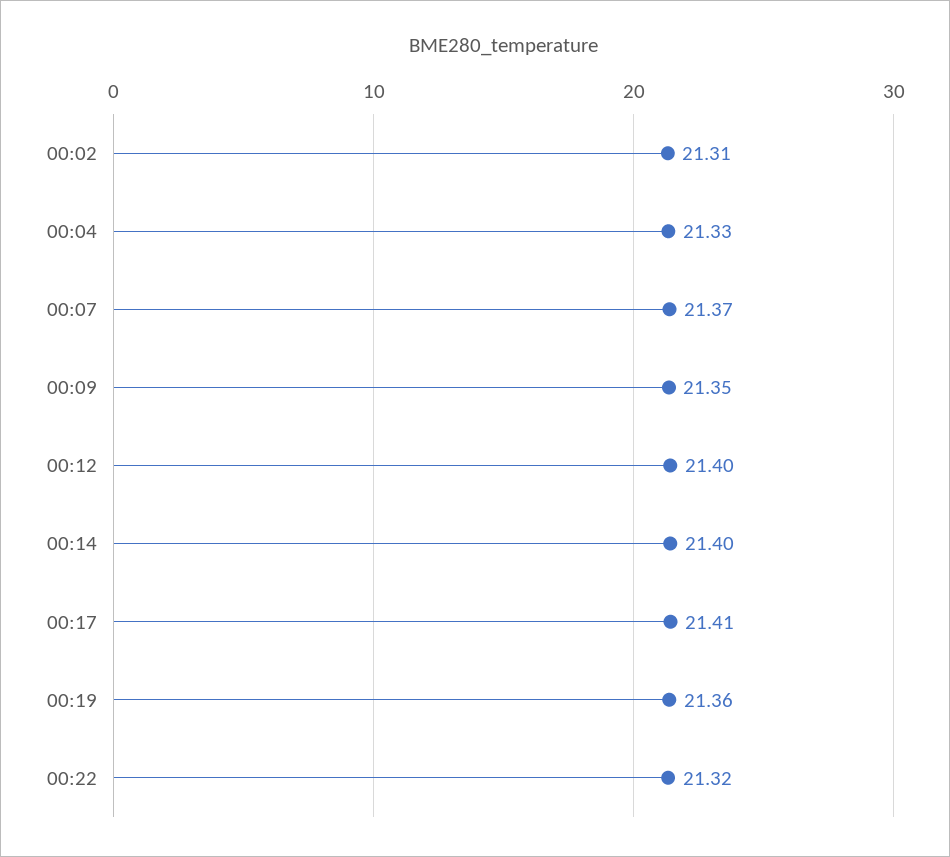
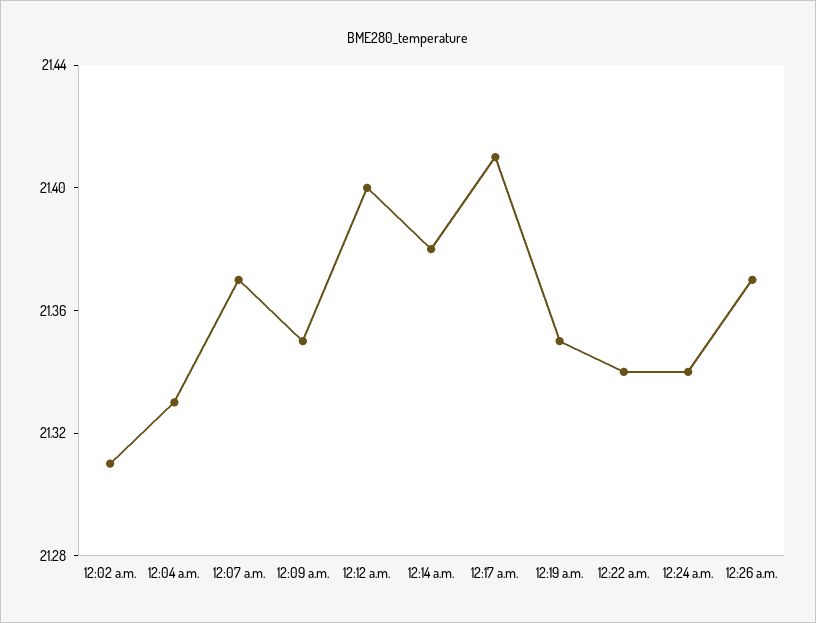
00:14: 21.4 -> 21.38
00:19: 21.36 -> 21.35
00:22: 21.32 -> 21.34
12:24 a.m.: none -> 21.34
12:26 a.m.: none -> 21.37

